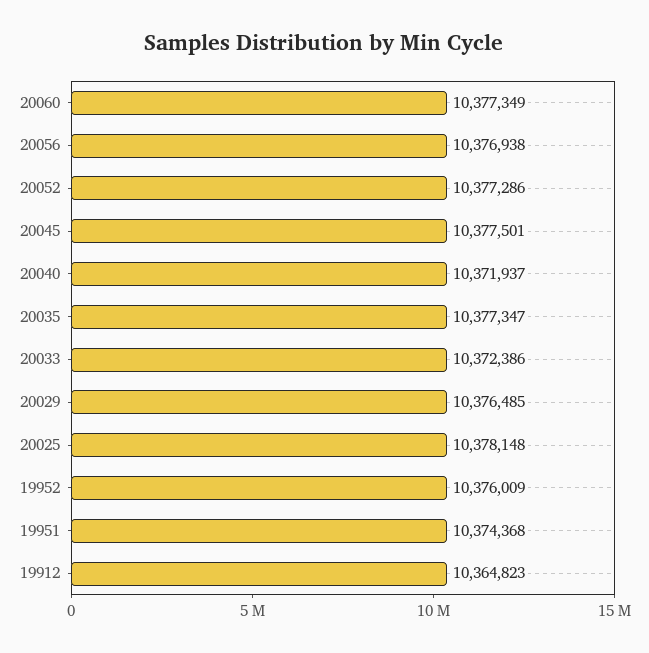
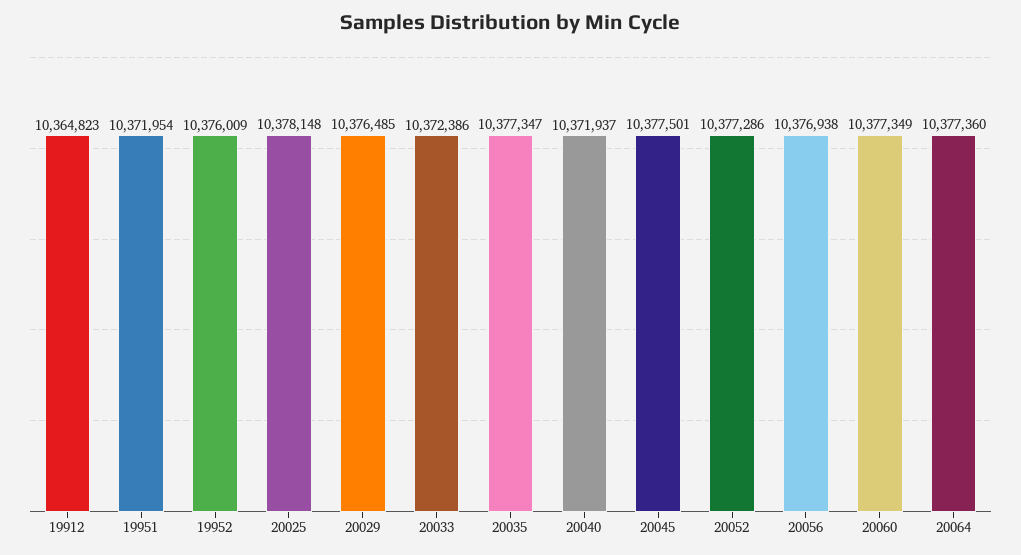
19951: 10374368 -> 10371954
20064: none -> 10377360

